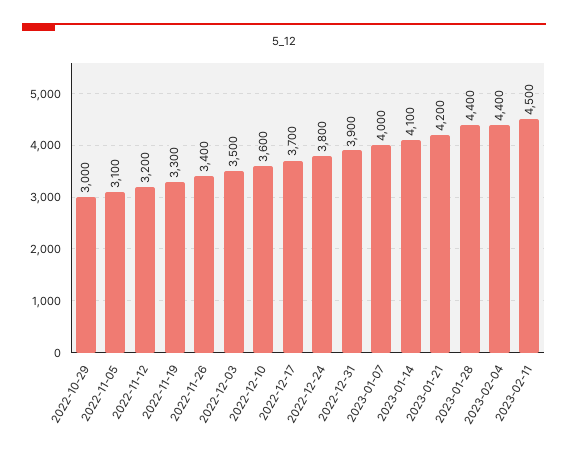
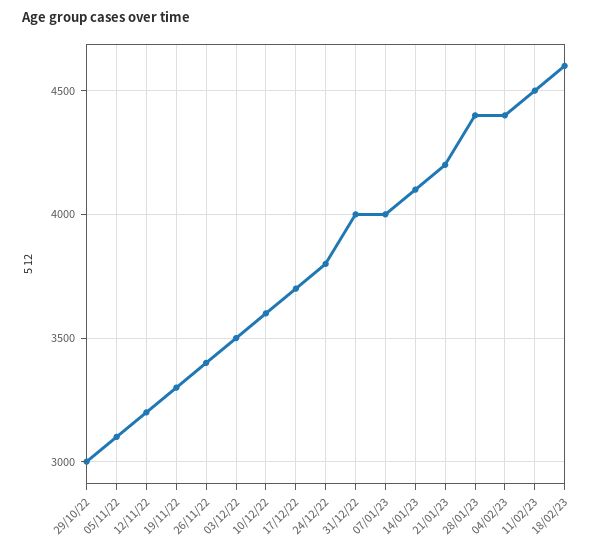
2022-12-31: 3900 -> 4000
18/02/23: none -> 4600

